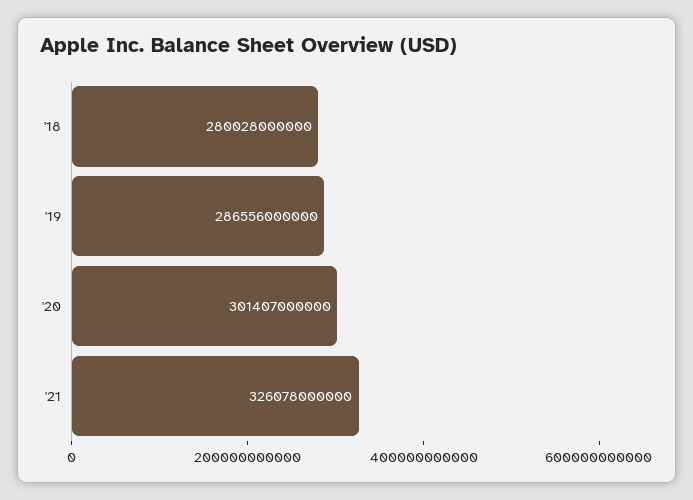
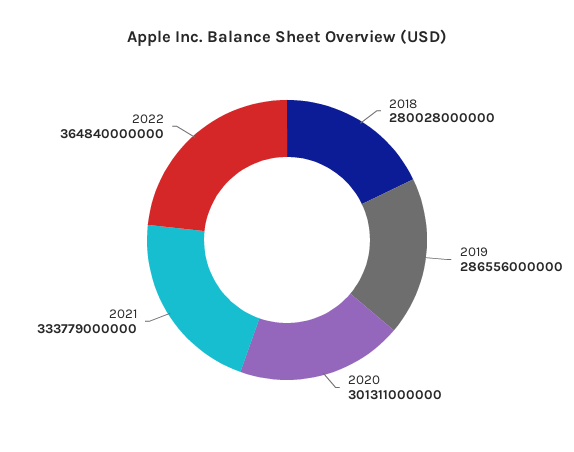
'20: 301407000000 -> 301311000000
'21: 326078000000 -> 333779000000
2022: none -> 364840000000

